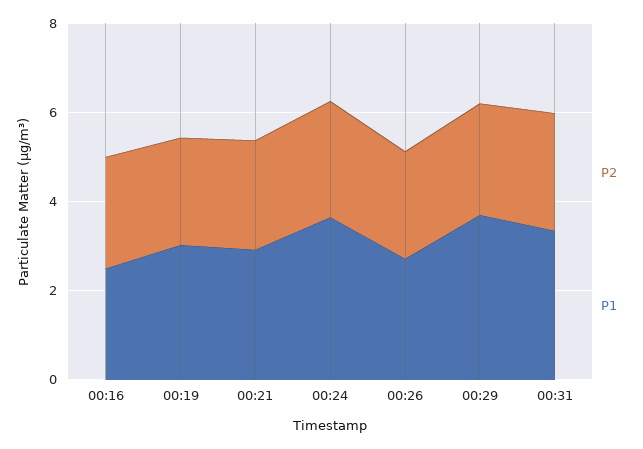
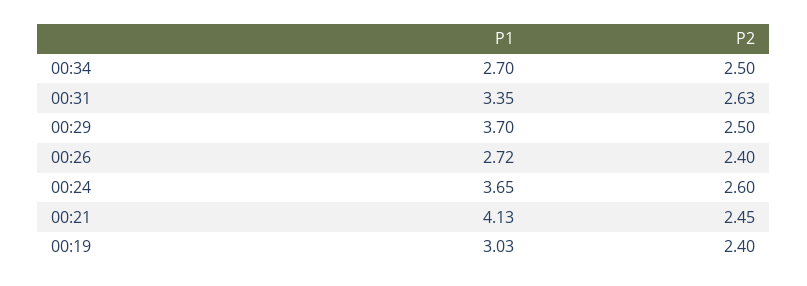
P2, 00:16: 2.5 -> none
P1, 00:16: 2.5 -> none
P1, 00:21: 3 -> 4.13
P1, 00:34: none -> 2.7
P2, 00:34: none -> 2.5

